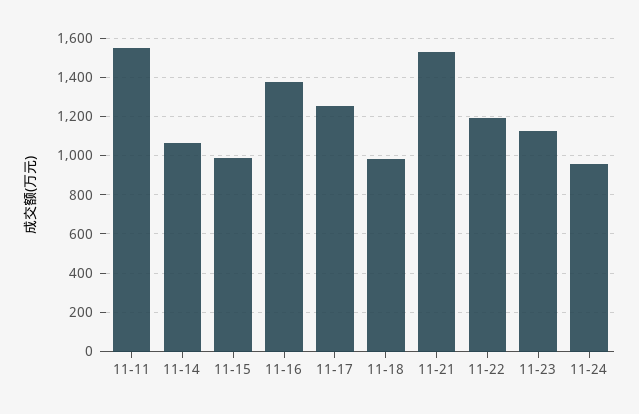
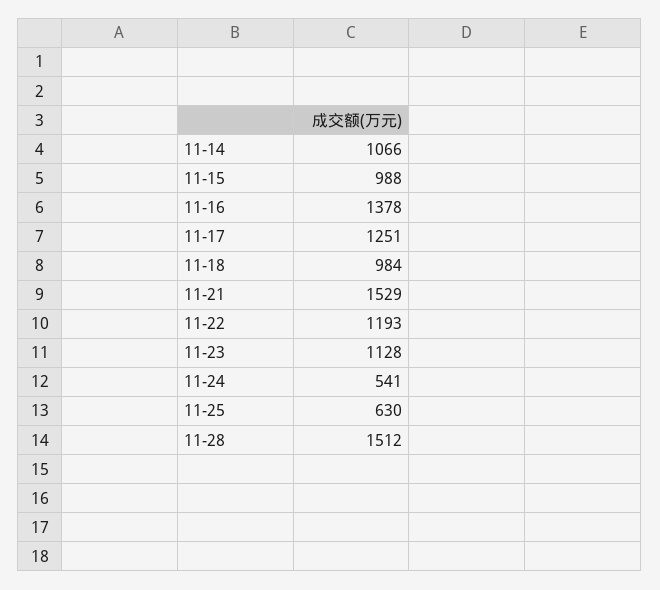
11-11: 1550 -> none
11-24: 950 -> 541
11-25: none -> 630
11-28: none -> 1512

